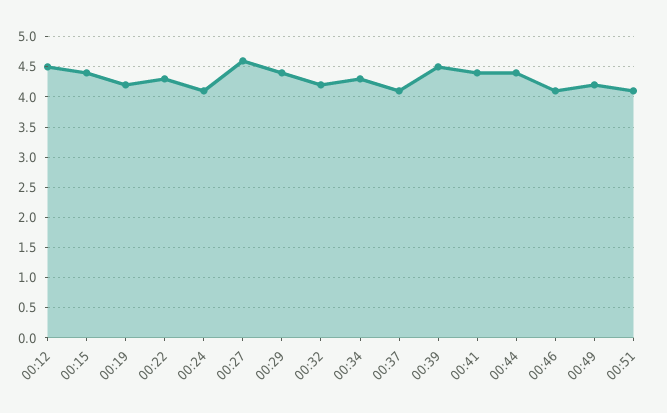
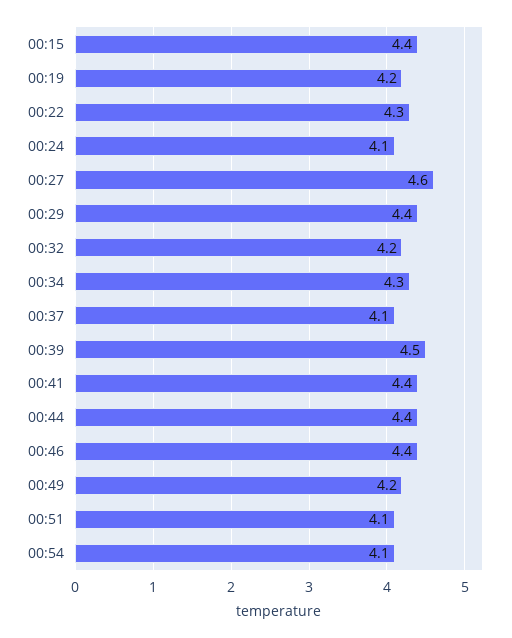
00:12: 4.5 -> none
00:46: 4.1 -> 4.4
00:54: none -> 4.1

